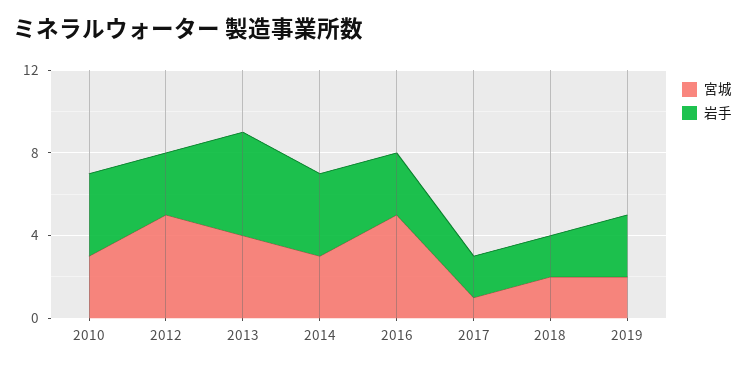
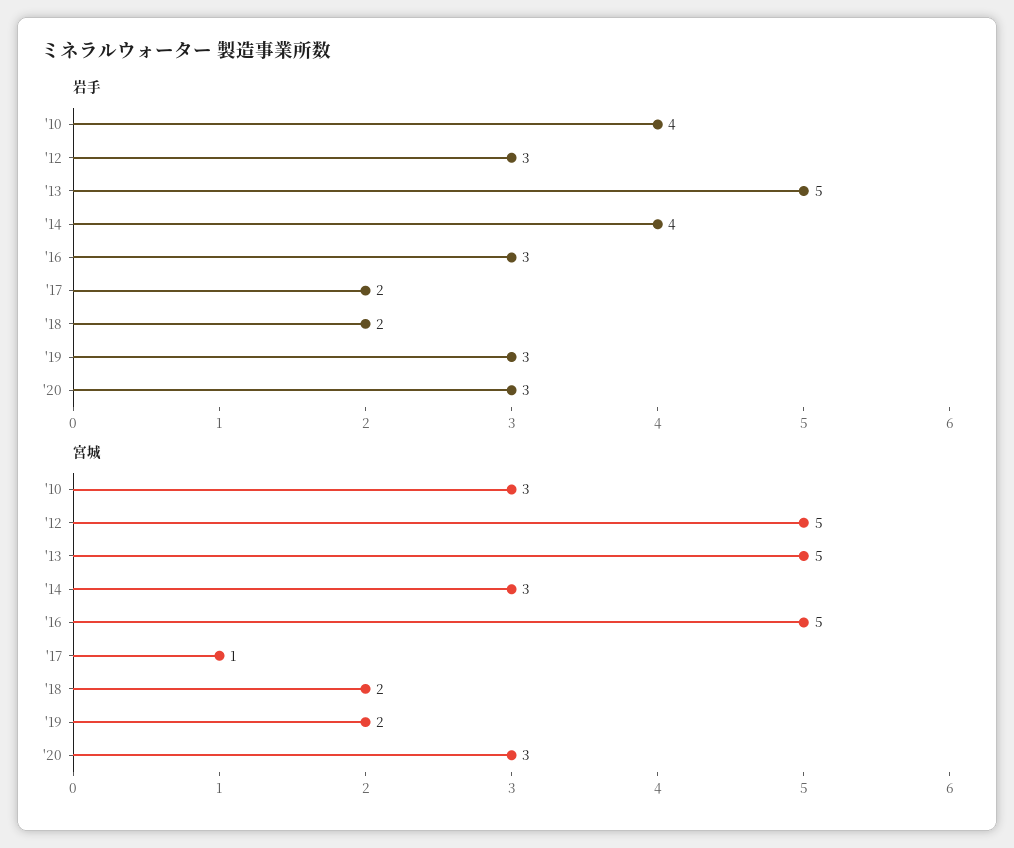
宮城, 2013: 4 -> 5
岩手, '20: none -> 3
宮城, '20: none -> 3

